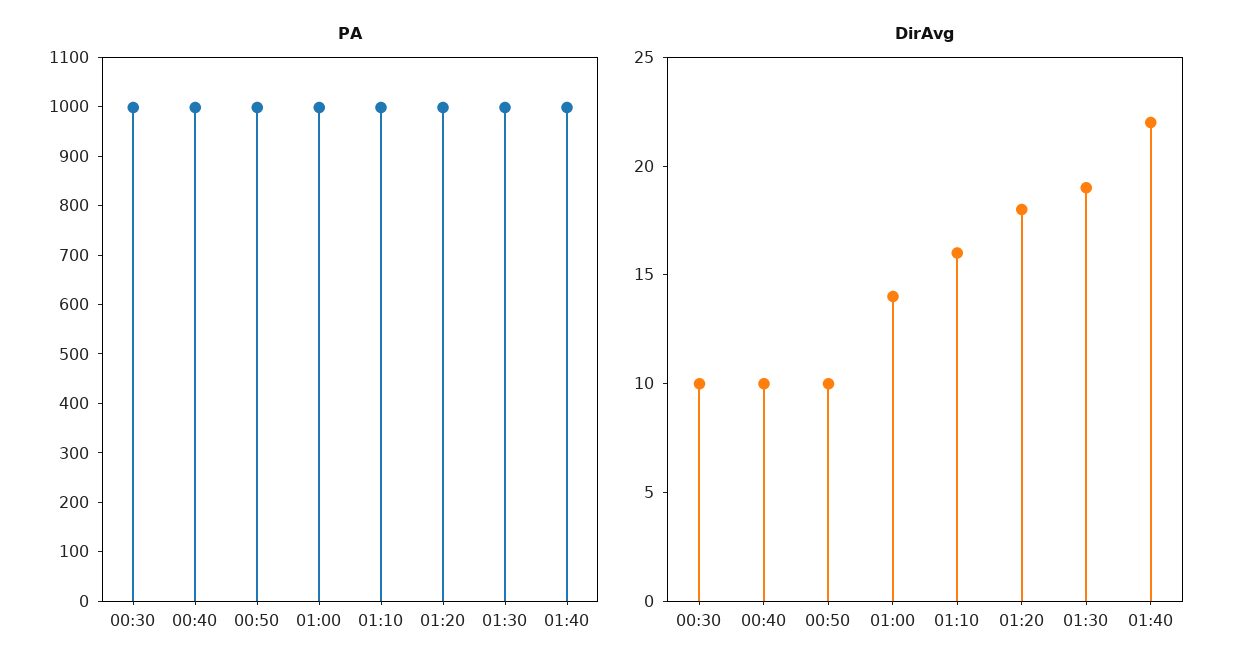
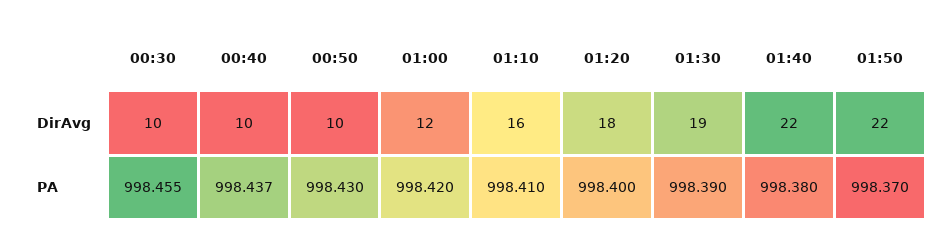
DirAvg, 01:00: 14 -> 12
DirAvg, 01:50: none -> 22
PA, 01:50: none -> 998.37

